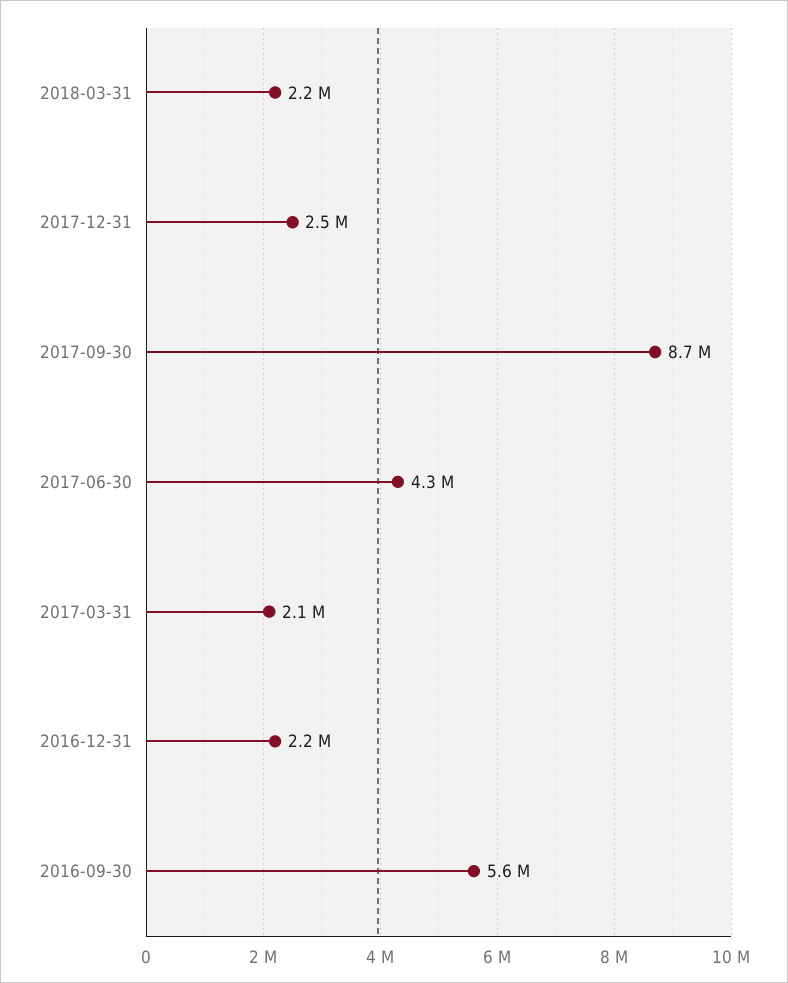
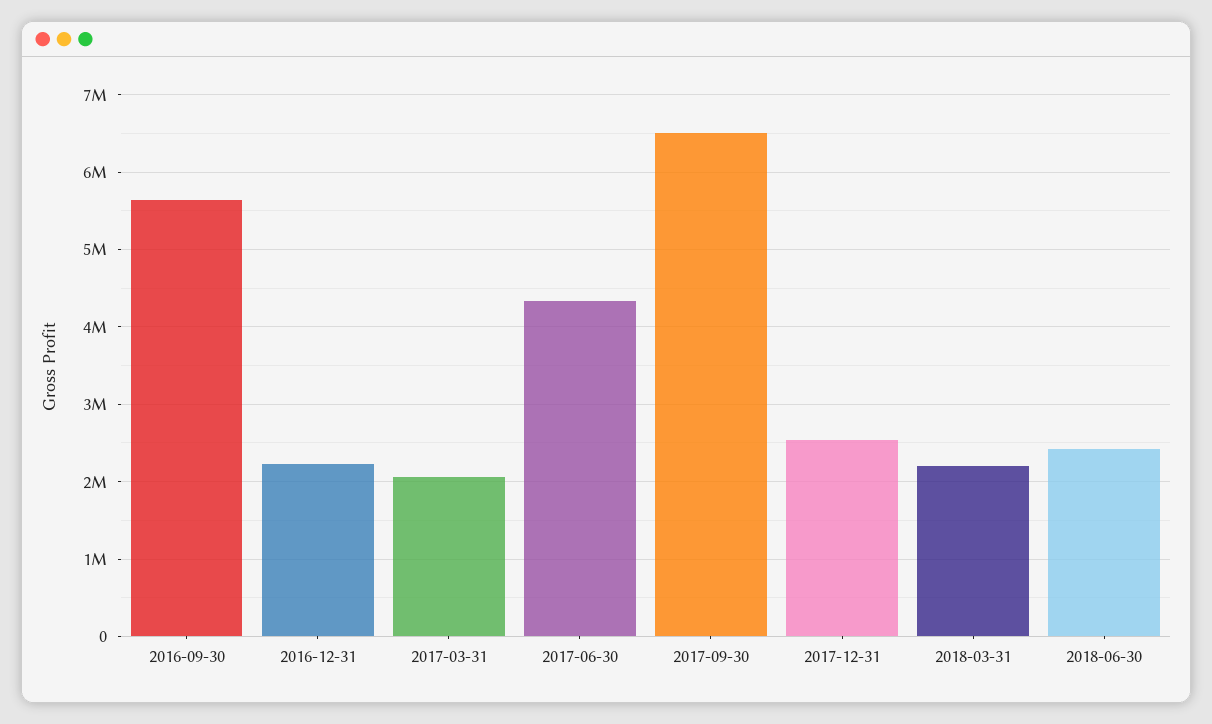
2017-09-30: 8700000 -> 6500000
2018-06-30: none -> 2400000

